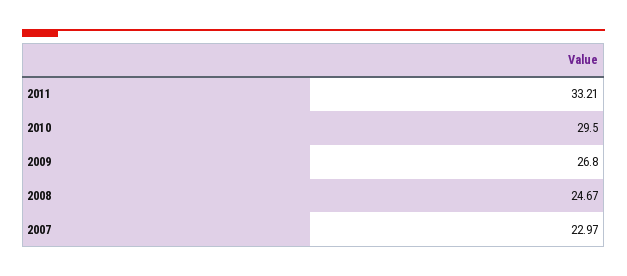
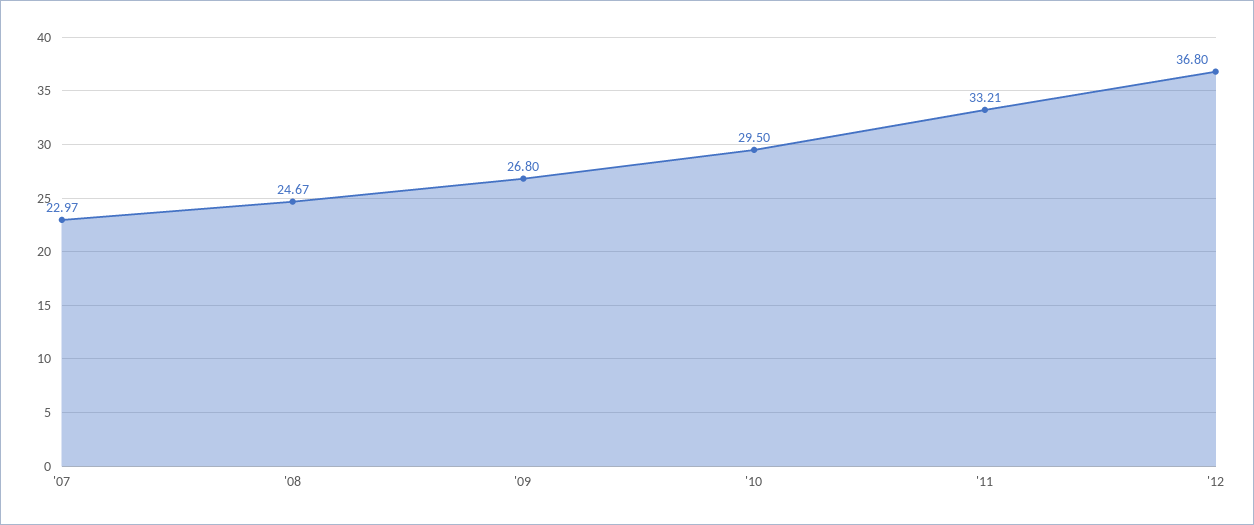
'12: none -> 36.8

